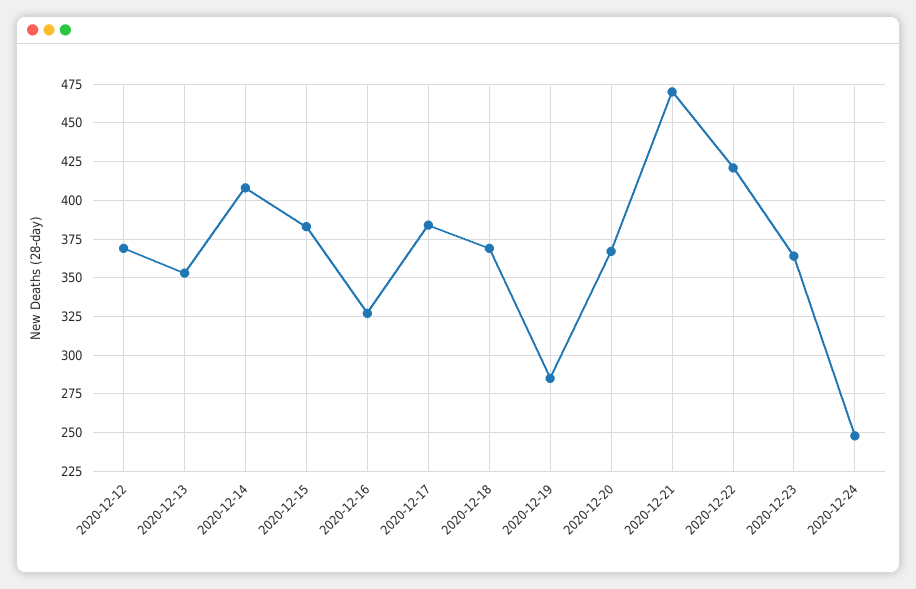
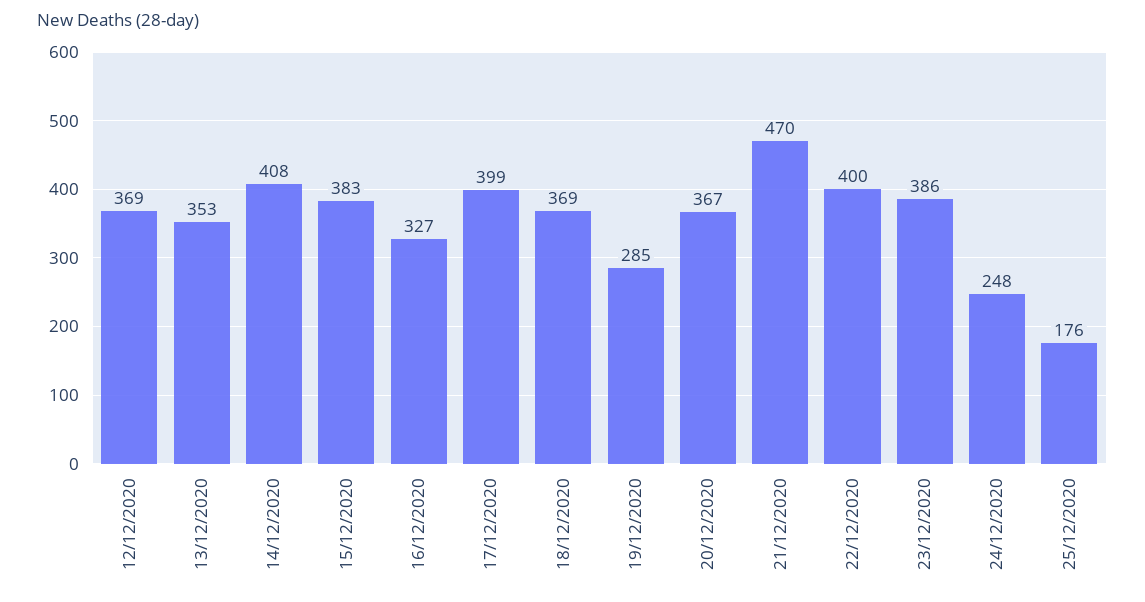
2020-12-17: 385 -> 399
2020-12-22: 420 -> 400
2020-12-23: 365 -> 386
25/12/2020: none -> 176

